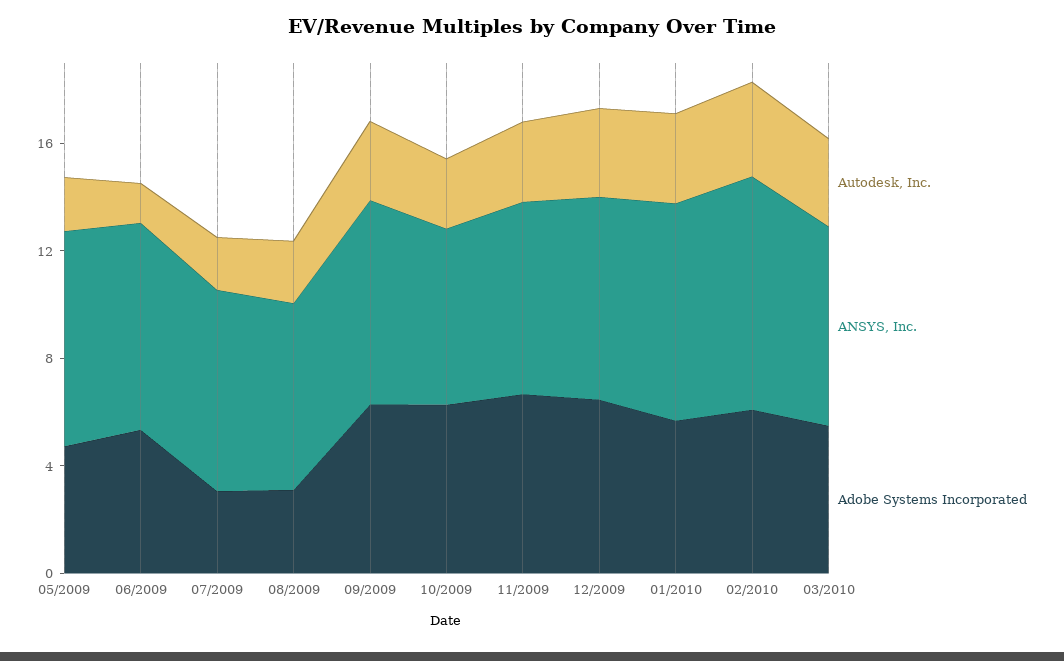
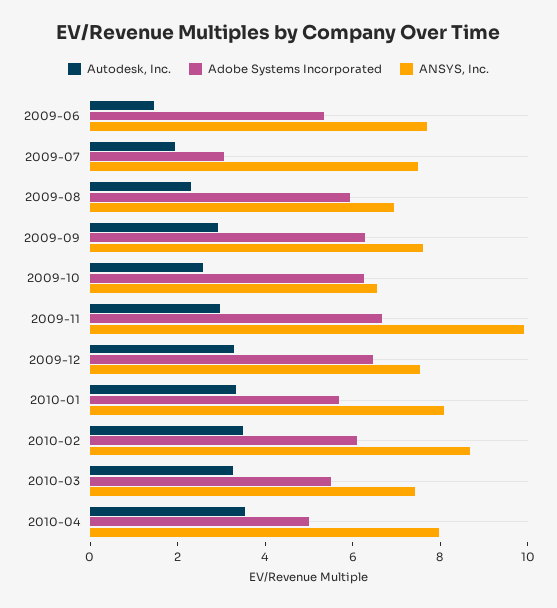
Autodesk, Inc., 05/2009: 2 -> none
ANSYS, Inc., 05/2009: 8 -> none
Adobe Systems Incorporated, 05/2009: 5 -> none
Adobe Systems Incorporated, 08/2009: 3 -> 6
ANSYS, Inc., 11/2009: 7 -> 10
Autodesk, Inc., 2010-04: none -> 3.5
Adobe Systems Incorporated, 2010-04: none -> 5
ANSYS, Inc., 2010-04: none -> 8

